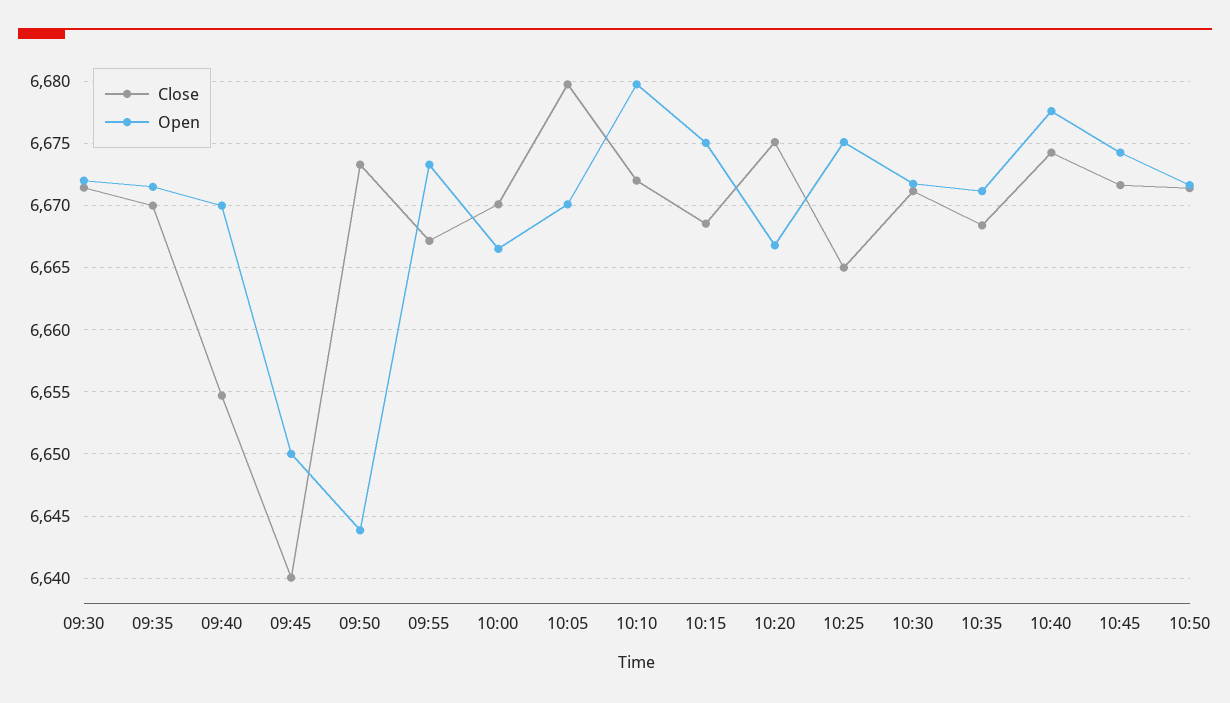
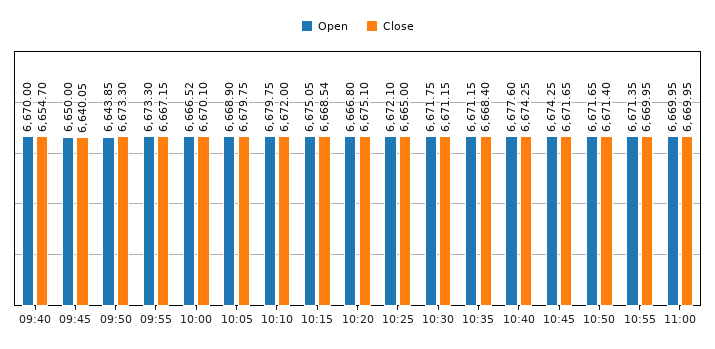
Close, 09:30: 6671.5 -> none
Open, 09:30: 6672 -> none
Close, 09:35: 6670 -> none
Open, 09:35: 6671.5 -> none
Open, 10:05: 6670 -> 6668.9
Open, 10:25: 6675 -> 6672.1
Open, 10:55: none -> 6671.35
Close, 10:55: none -> 6669.95
Open, 11:00: none -> 6669.95
Close, 11:00: none -> 6669.95

